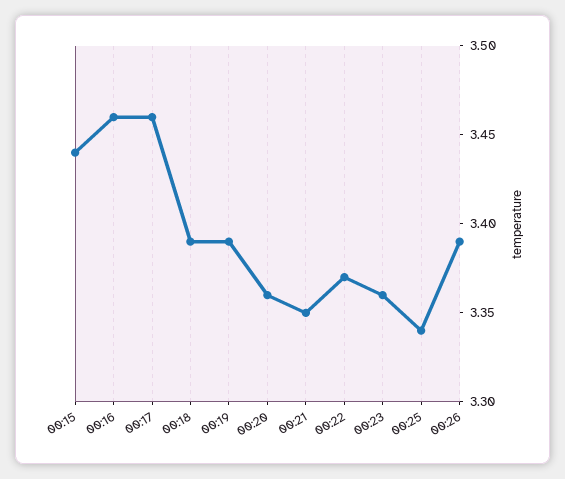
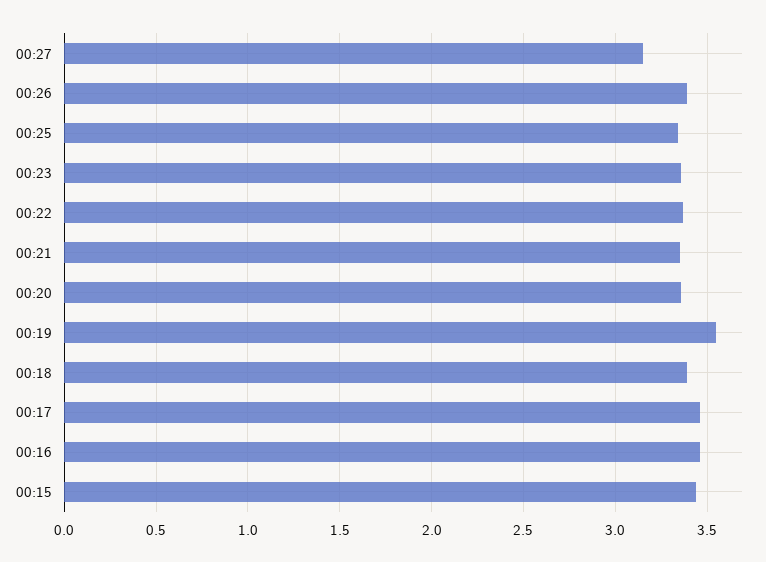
00:19: 3.39 -> 3.55
00:27: none -> 3.15

